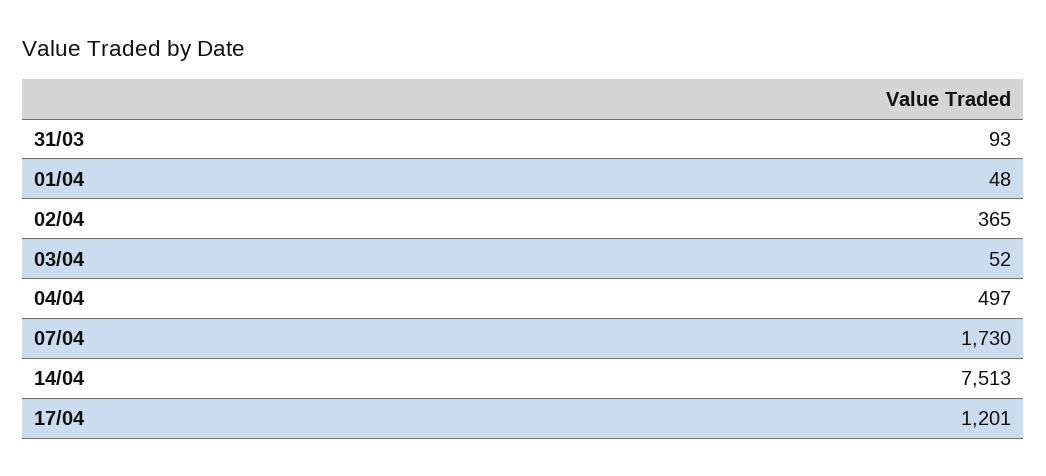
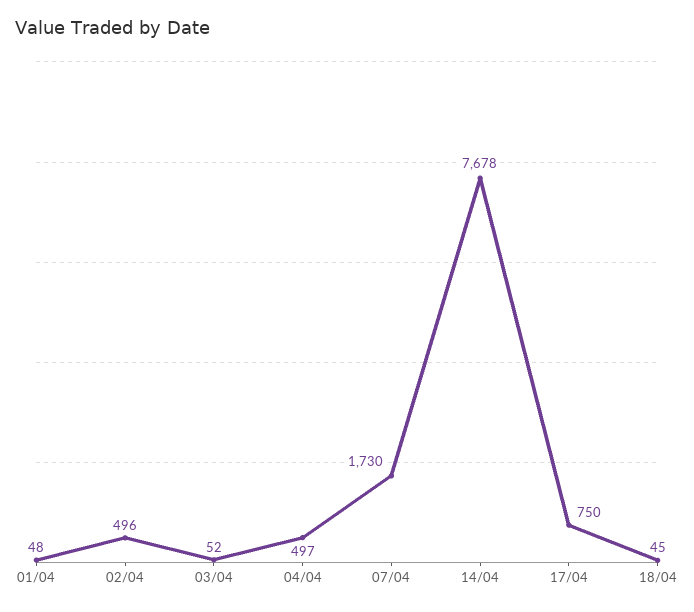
31/03: 93 -> none
02/04: 365 -> 496
14/04: 7513 -> 7678
17/04: 1201 -> 750
18/04: none -> 45

